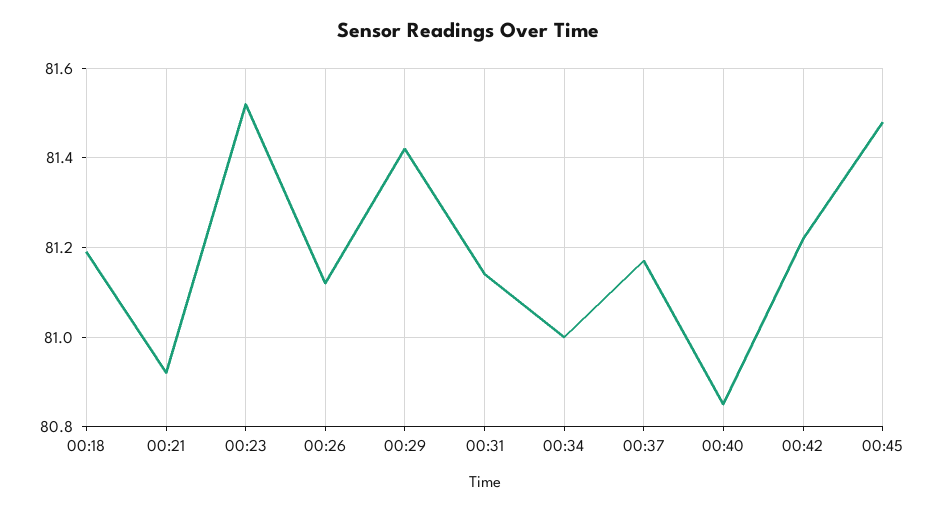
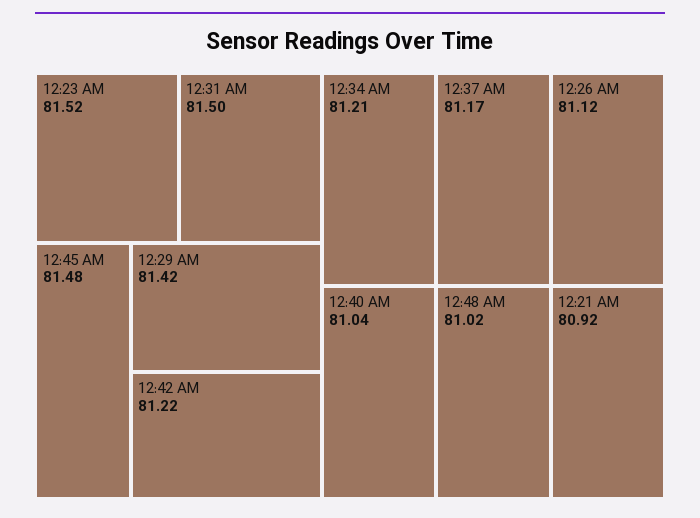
00:18: 81.2 -> none
00:31: 81.15 -> 81.5
00:34: 81 -> 81.21
00:40: 80.85 -> 81.04
12:48 AM: none -> 81.02

